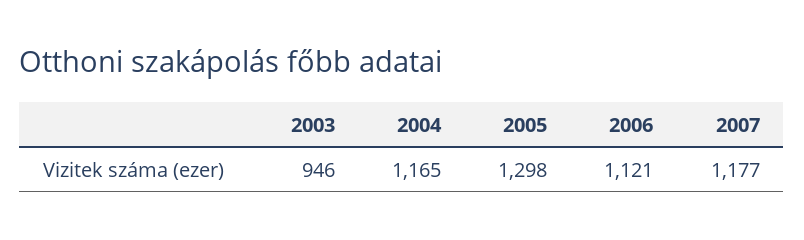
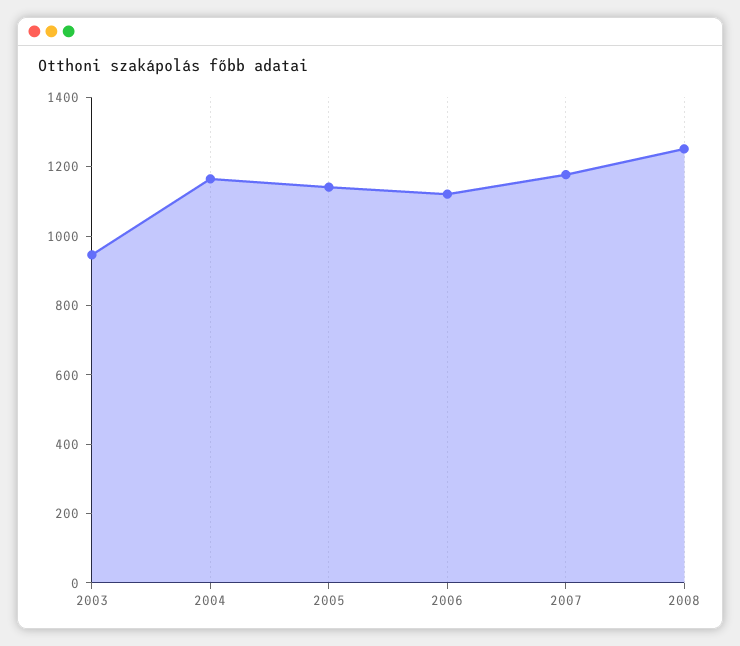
2005: 1298 -> 1150
2008: none -> 1250

